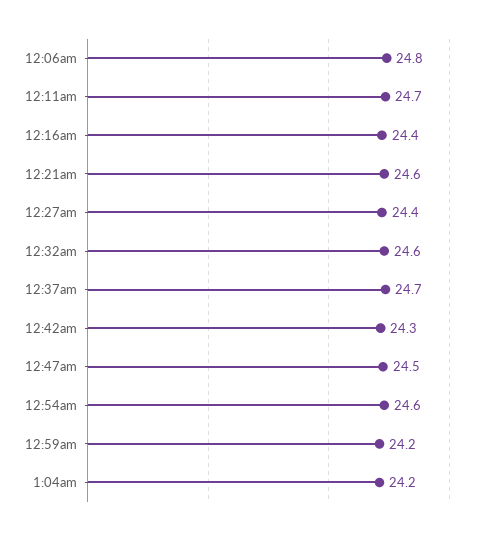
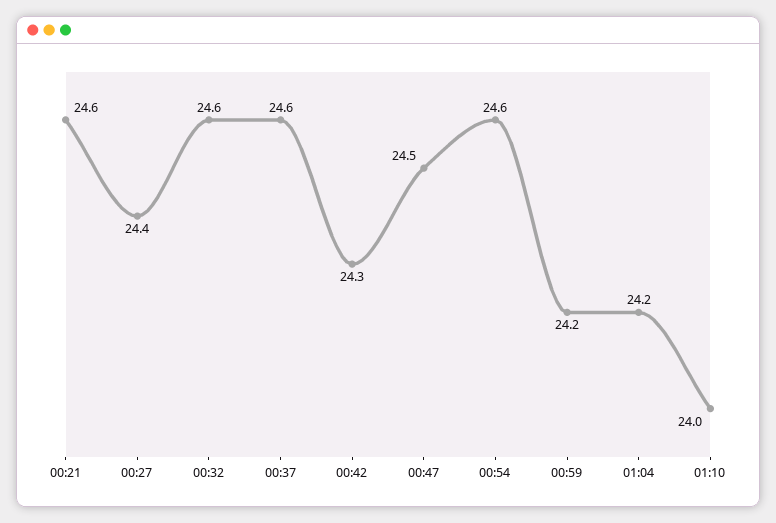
12:06am: 24.8 -> none
12:11am: 24.7 -> none
12:16am: 24.4 -> none
12:37am: 24.7 -> 24.6
01:10: none -> 24

